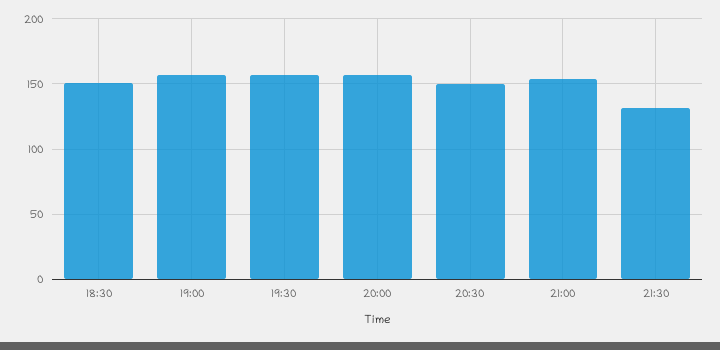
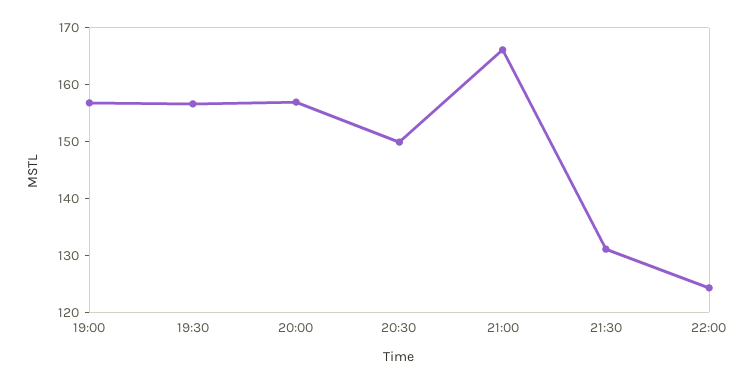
18:30: 150 -> none
21:00: 155 -> 166
22:00: none -> 124

